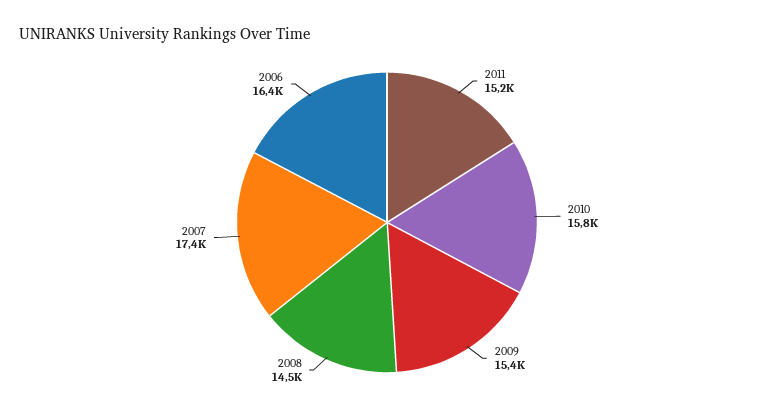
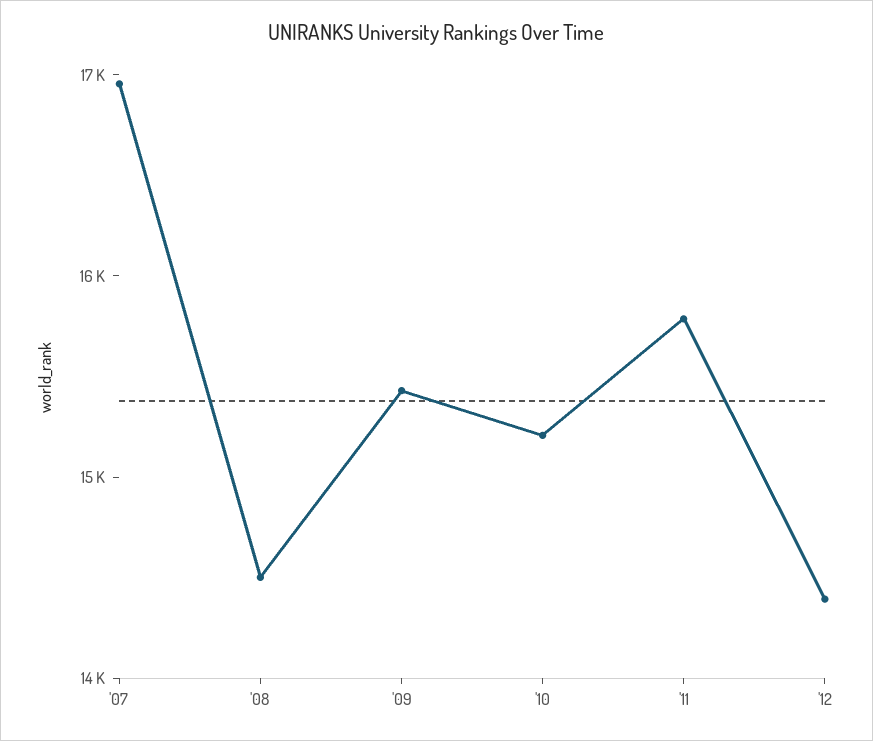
2011: 15200 -> 15800
2010: 15800 -> 15200
2007: 17400 -> 17000
2006: 16400 -> none
'12: none -> 14400

